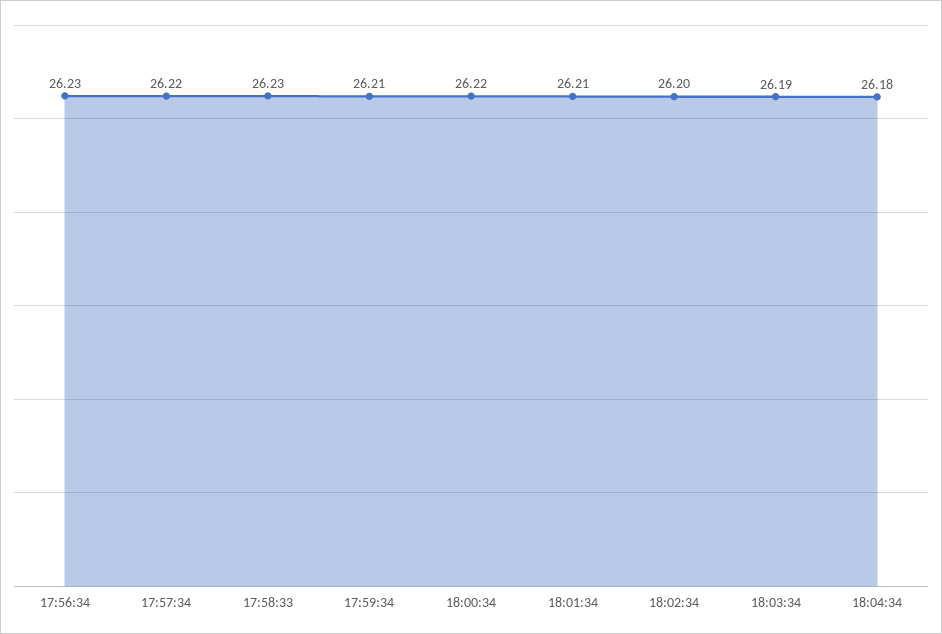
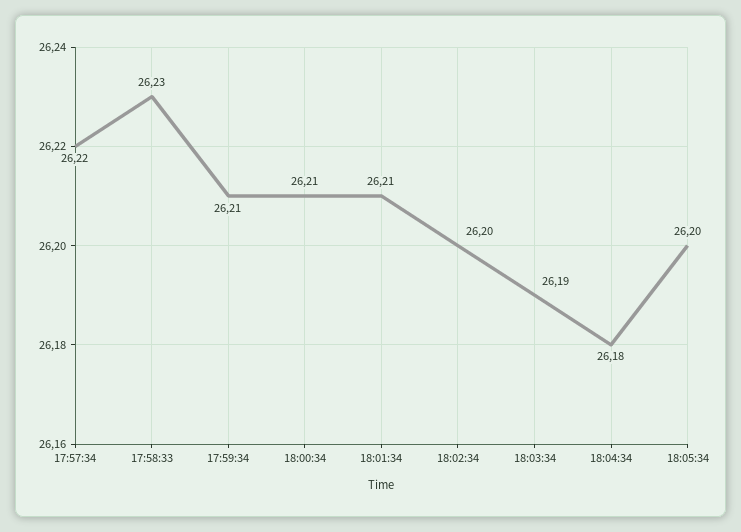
17:56:34: 26.23 -> none
18:00:34: 26.22 -> 26.21
18:05:34: none -> 26.2

